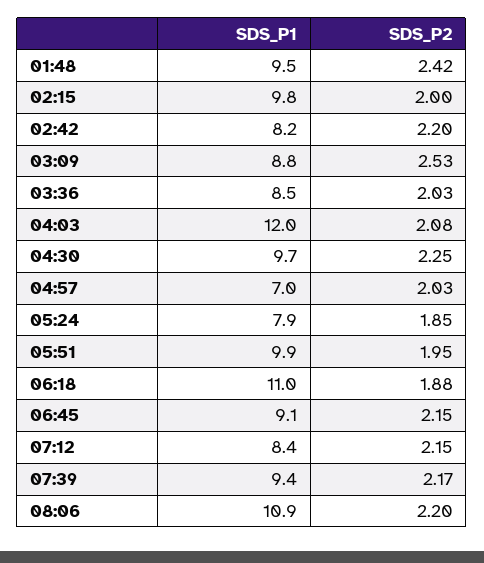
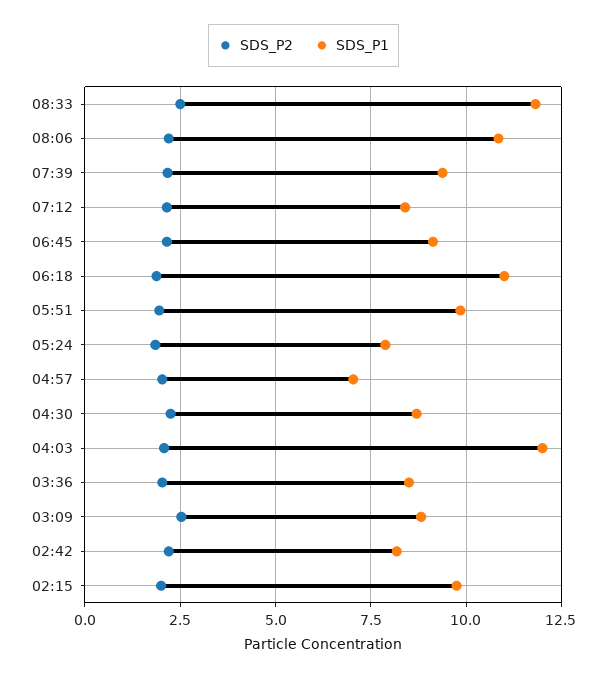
SDS_P1, 01:48: 9.5 -> none
SDS_P2, 01:48: 2.42 -> none
SDS_P1, 04:30: 9.7 -> 8.75
SDS_P2, 08:33: none -> 2.5
SDS_P1, 08:33: none -> 11.75

